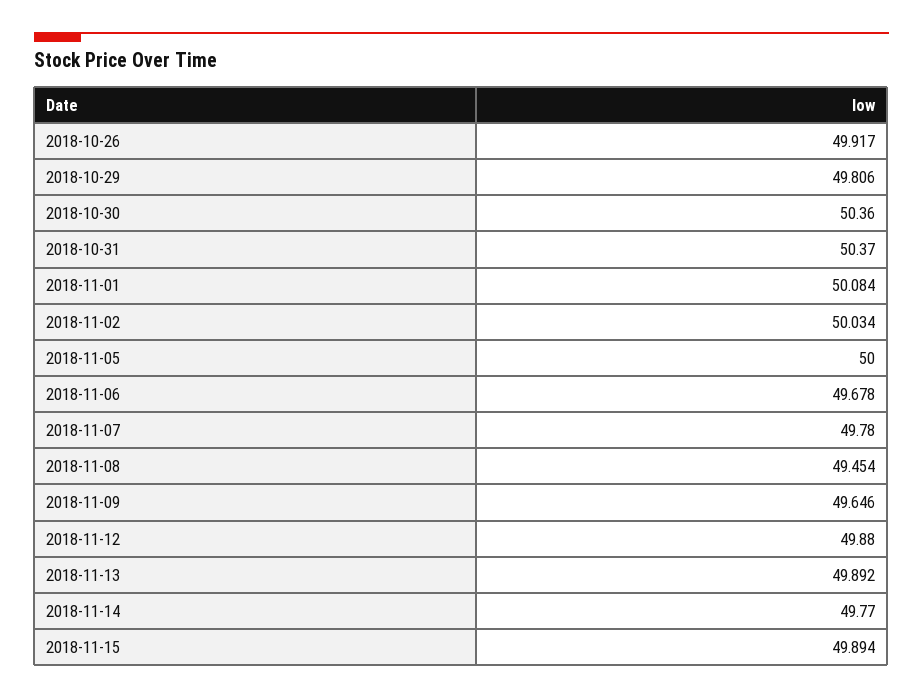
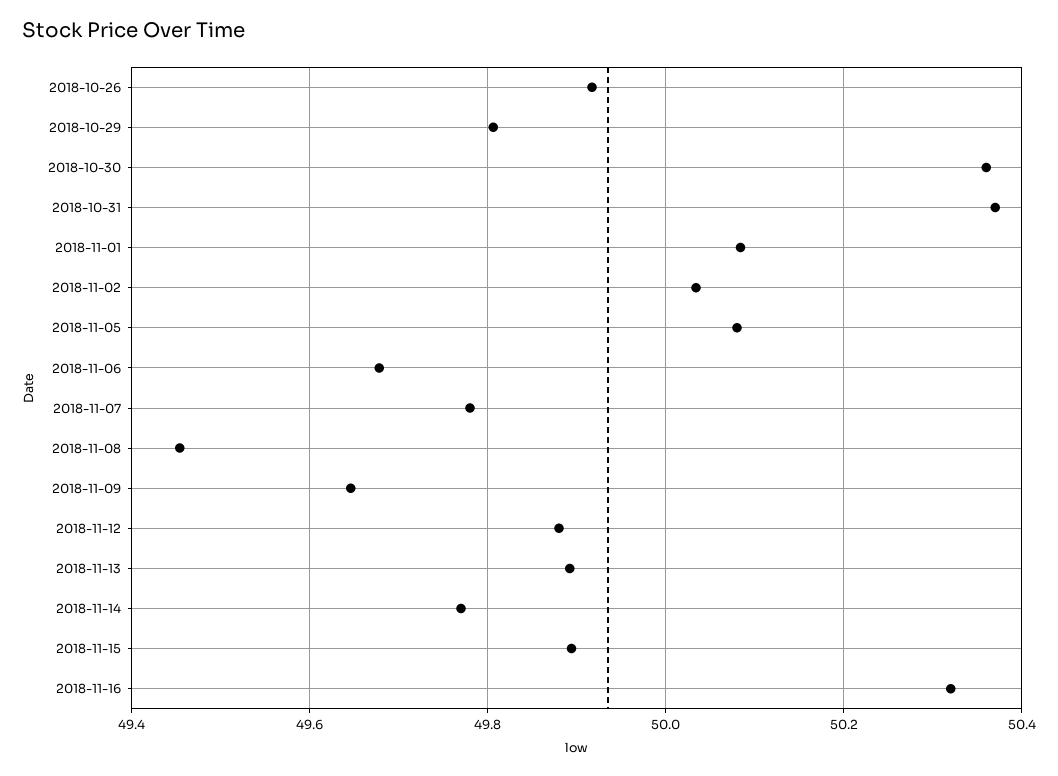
2018-11-05: 50 -> 50.08
2018-11-16: none -> 50.32

